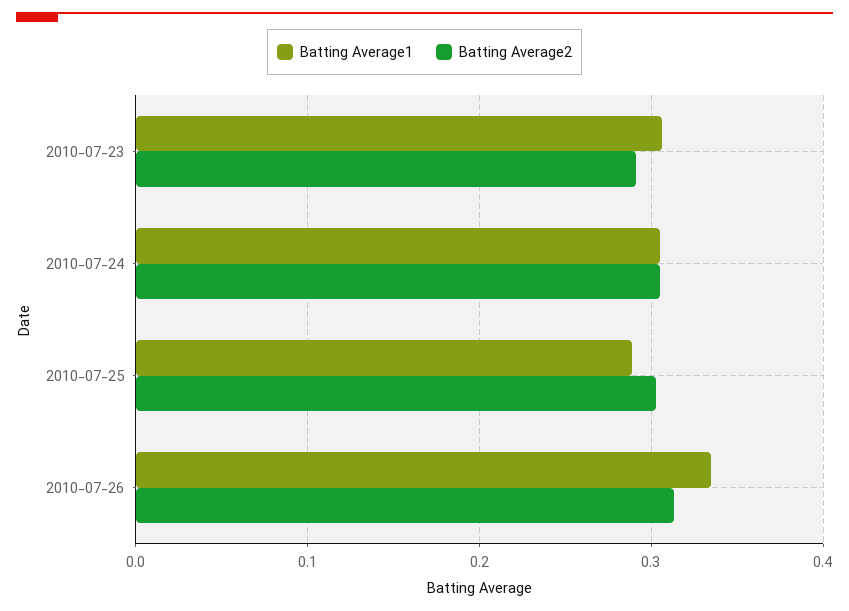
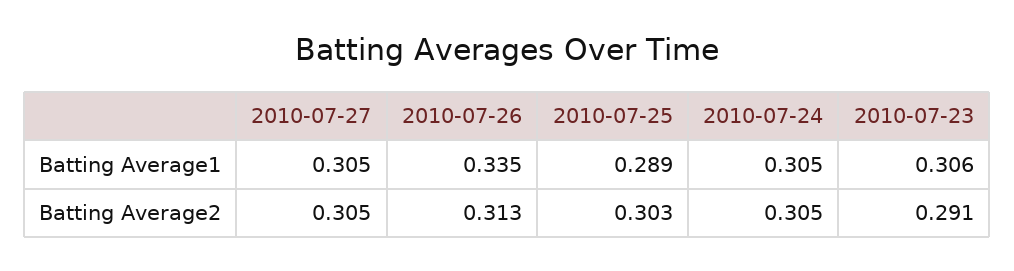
Batting Average1, 2010-07-27: none -> 0.305
Batting Average2, 2010-07-27: none -> 0.305

